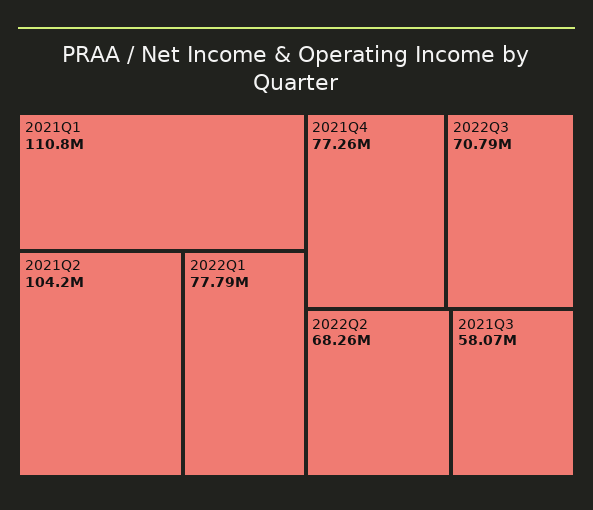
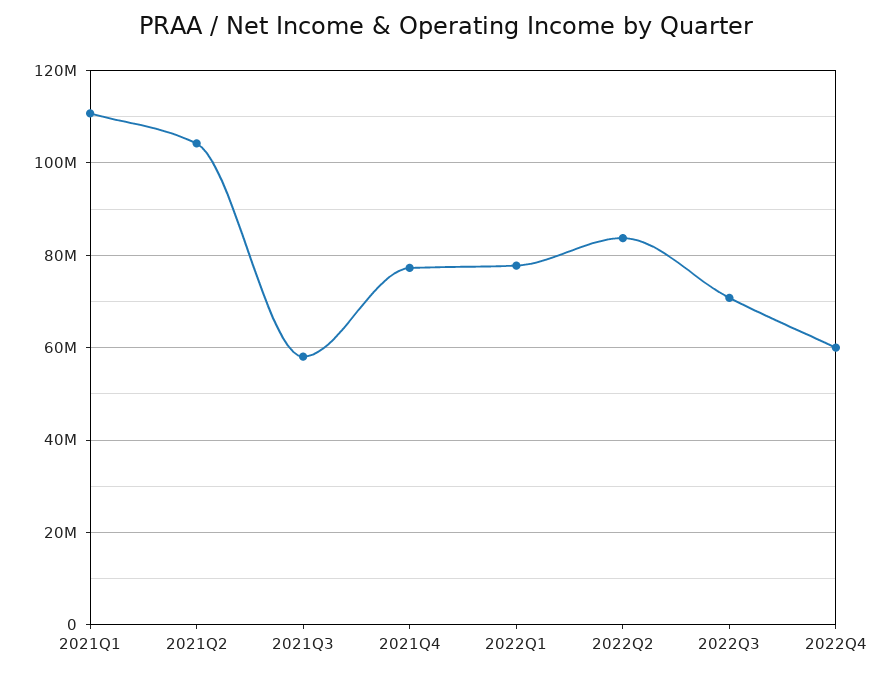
2022Q2: 68260000 -> 84000000
2022Q4: none -> 60000000

